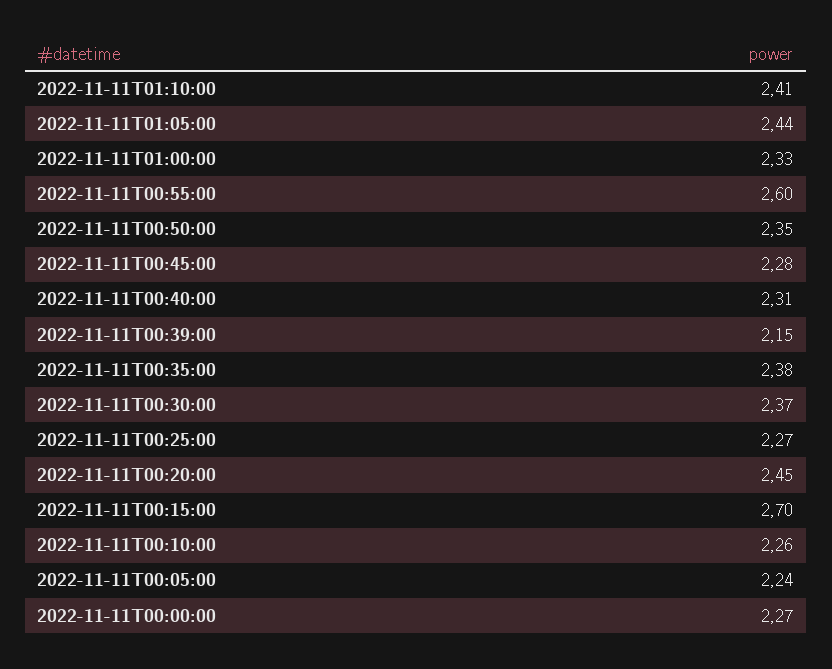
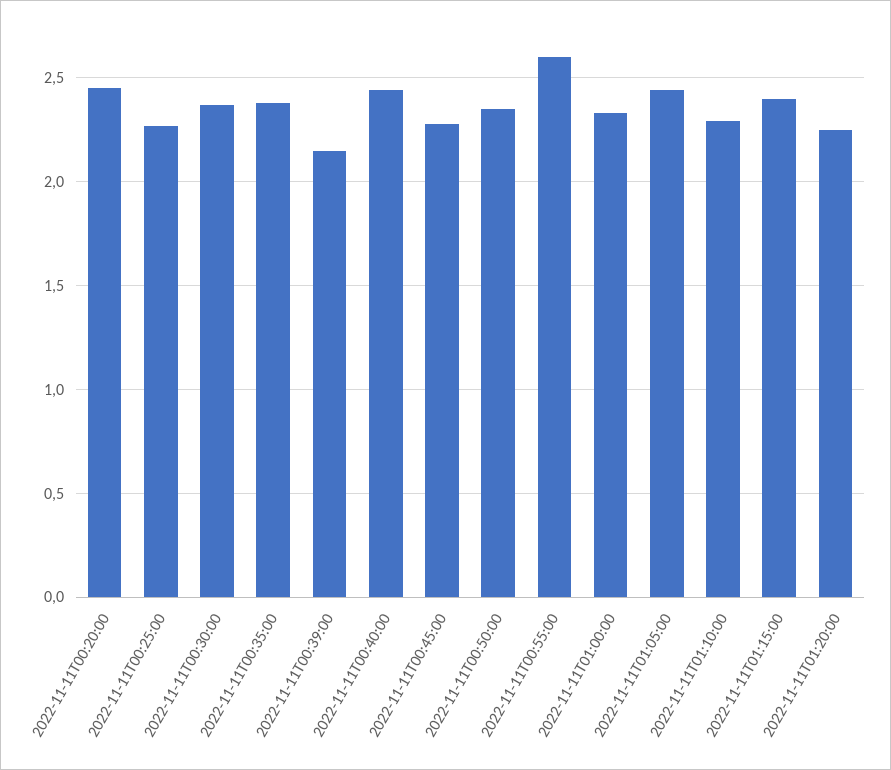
2022-11-11T01:10:00: 2.41 -> 2.3
2022-11-11T00:40:00: 2.31 -> 2.45
2022-11-11T00:15:00: 2.7 -> none
2022-11-11T00:10:00: 2.26 -> none
2022-11-11T00:05:00: 2.24 -> none
2022-11-11T00:00:00: 2.27 -> none
2022-11-11T01:15:00: none -> 2.4
2022-11-11T01:20:00: none -> 2.25

